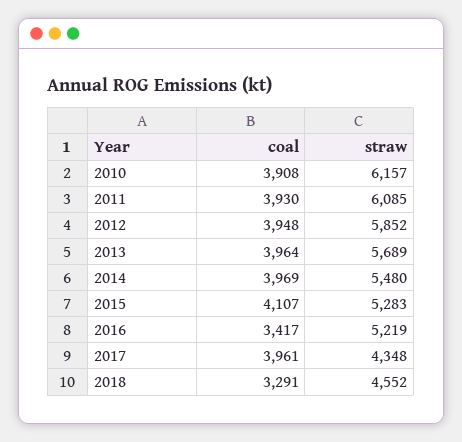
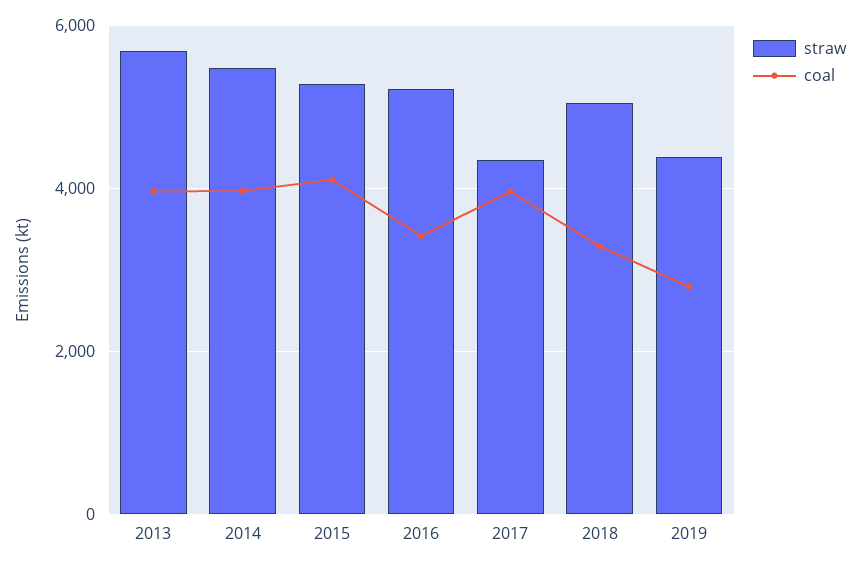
coal, 2010: 3908 -> none
straw, 2010: 6157 -> none
coal, 2011: 3930 -> none
straw, 2011: 6085 -> none
coal, 2012: 3948 -> none
straw, 2012: 5852 -> none
straw, 2018: 4552 -> 5000
straw, 2019: none -> 4400
coal, 2019: none -> 2800

